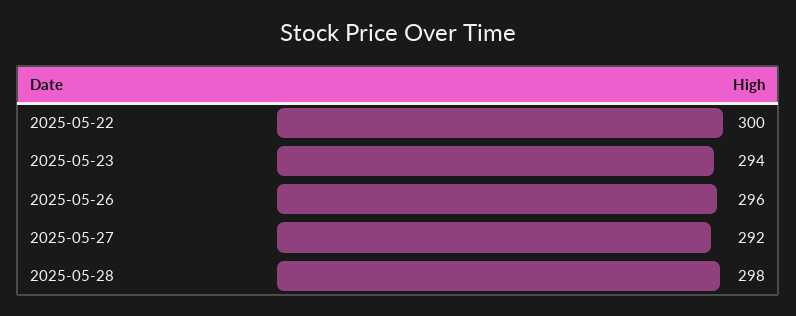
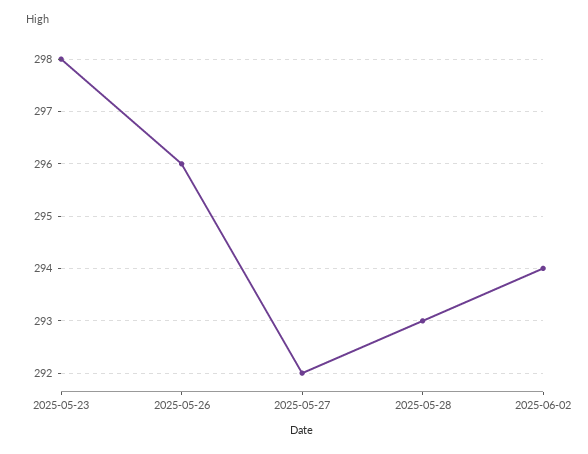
2025-05-22: 300 -> none
2025-05-23: 294 -> 298
2025-05-28: 298 -> 293
2025-06-02: none -> 294

